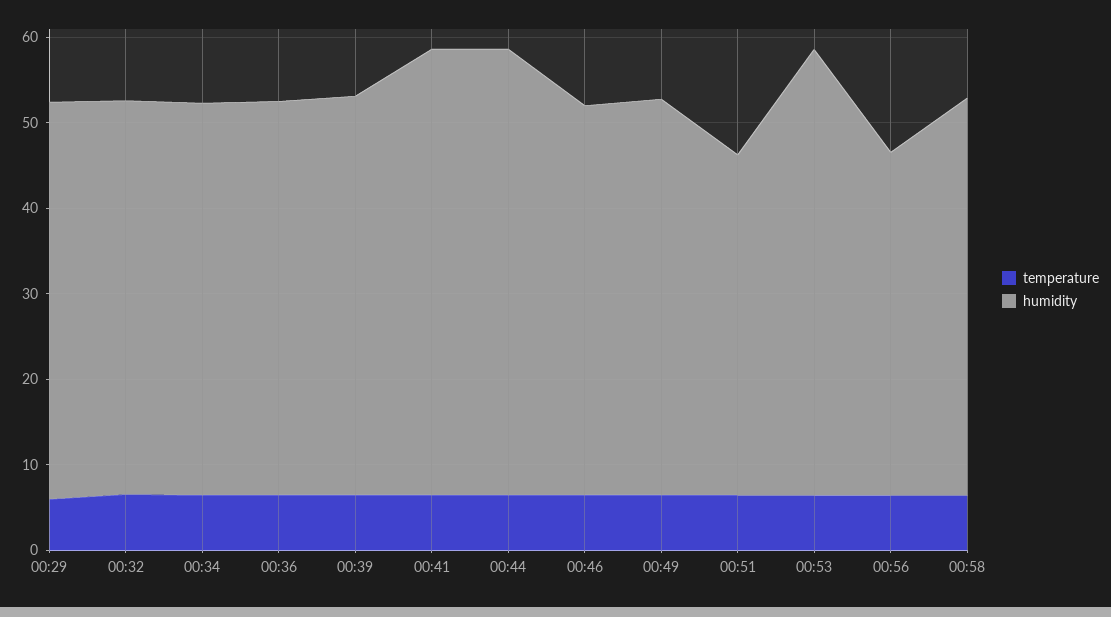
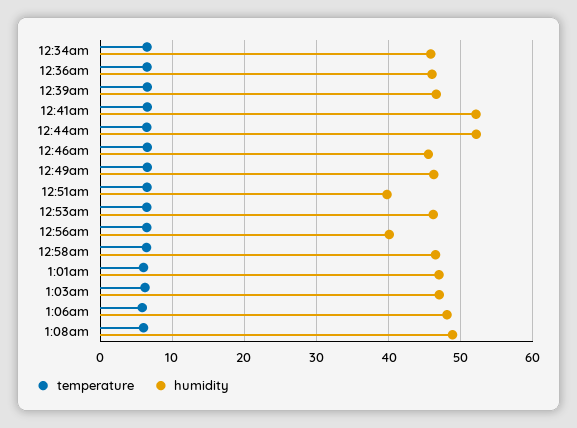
temperature, 00:29: 6 -> none
humidity, 00:29: 46 -> none
temperature, 00:32: 6 -> none
humidity, 00:32: 46 -> none
humidity, 00:53: 52 -> 46
temperature, 1:01am: none -> 6
humidity, 1:01am: none -> 47
temperature, 1:03am: none -> 6
humidity, 1:03am: none -> 47
temperature, 1:06am: none -> 6
humidity, 1:06am: none -> 48
temperature, 1:08am: none -> 6
humidity, 1:08am: none -> 49

